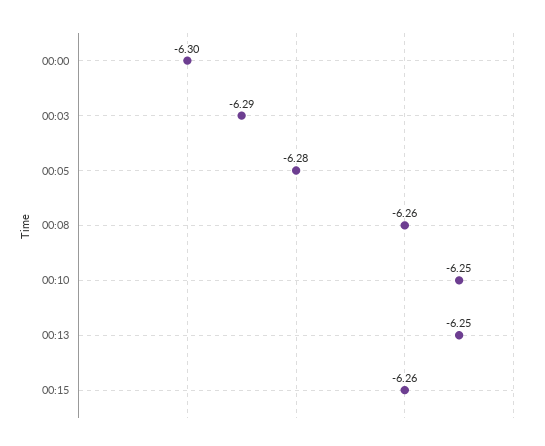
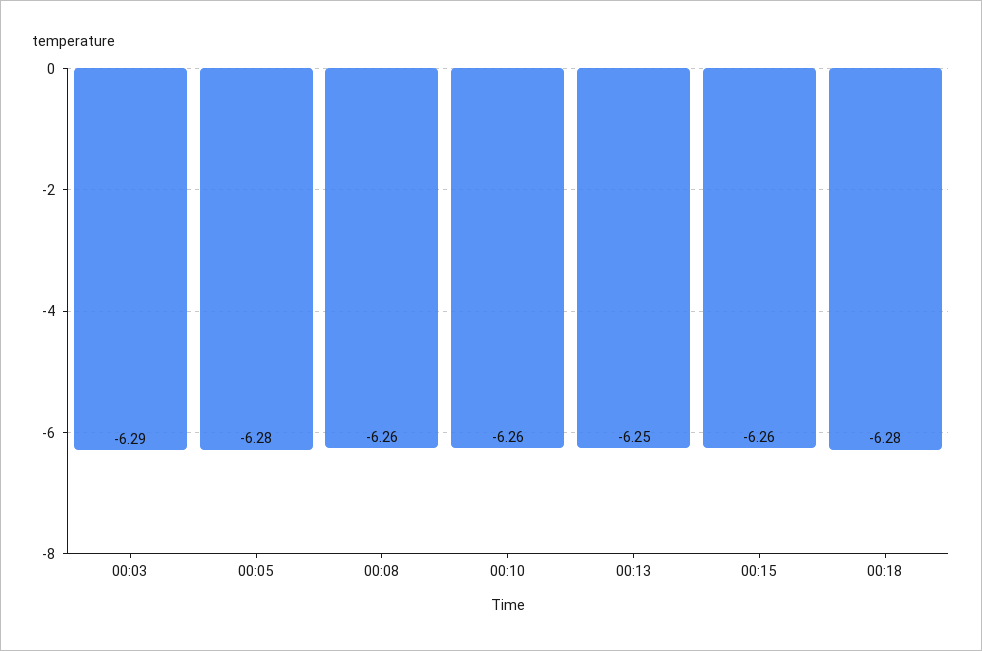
00:00: -6.3 -> none
00:10: -6.25 -> -6.26
00:18: none -> -6.28

